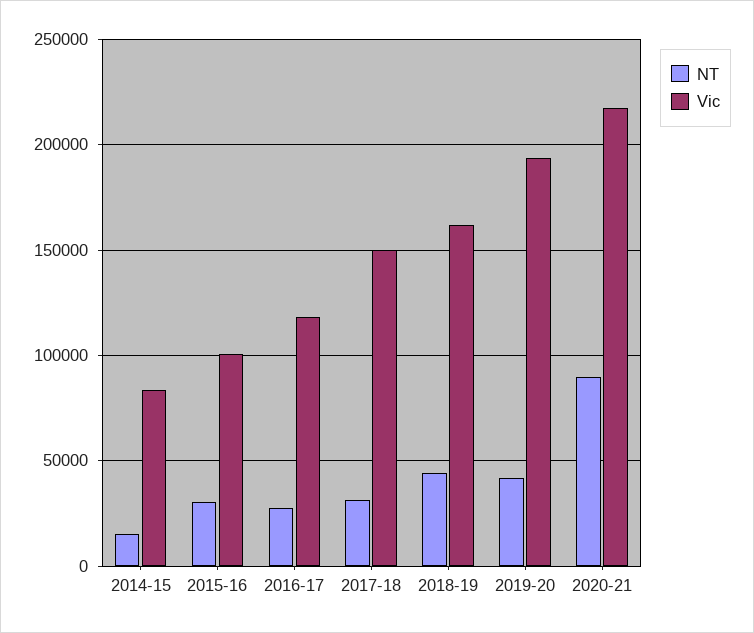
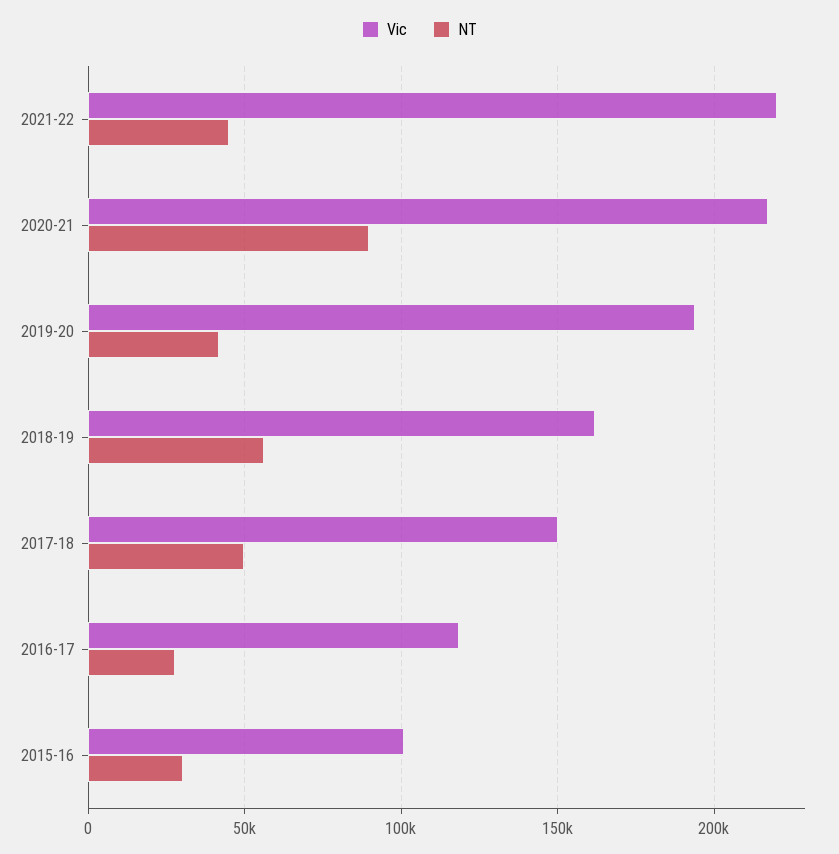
NT, 2014-15: 15000 -> none
Vic, 2014-15: 85000 -> none
NT, 2017-18: 30000 -> 50000
NT, 2018-19: 45000 -> 55000
Vic, 2021-22: none -> 220000
NT, 2021-22: none -> 45000

